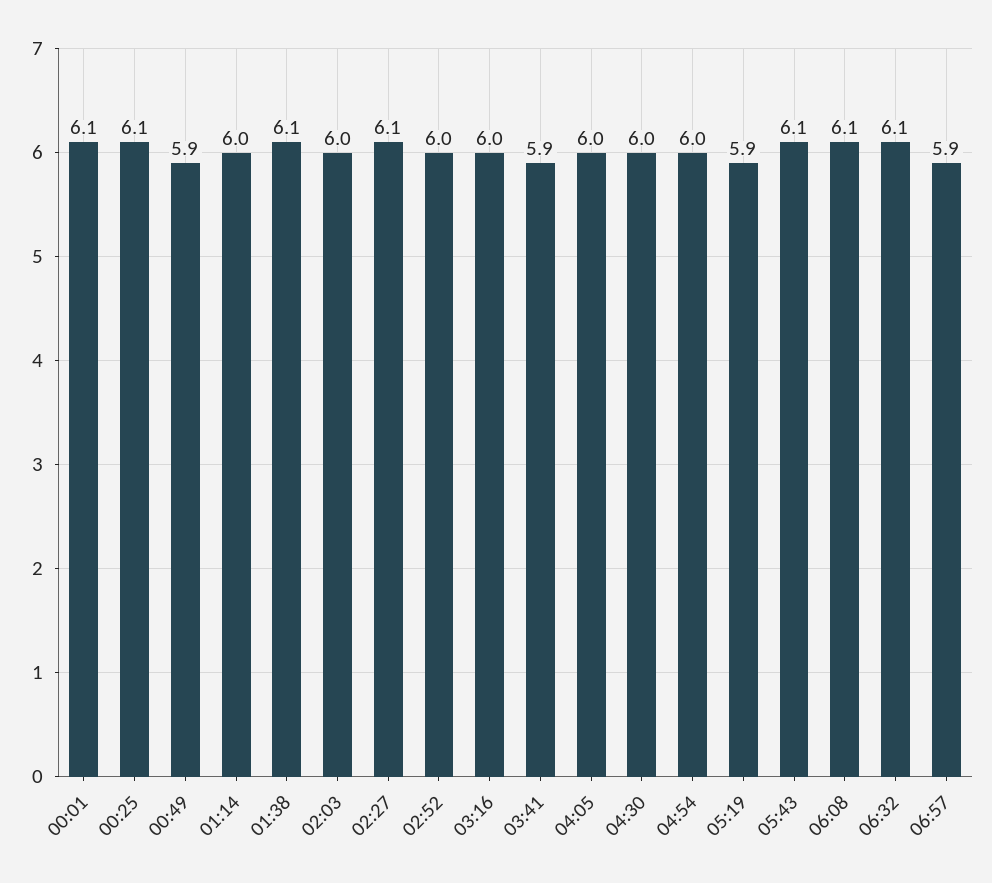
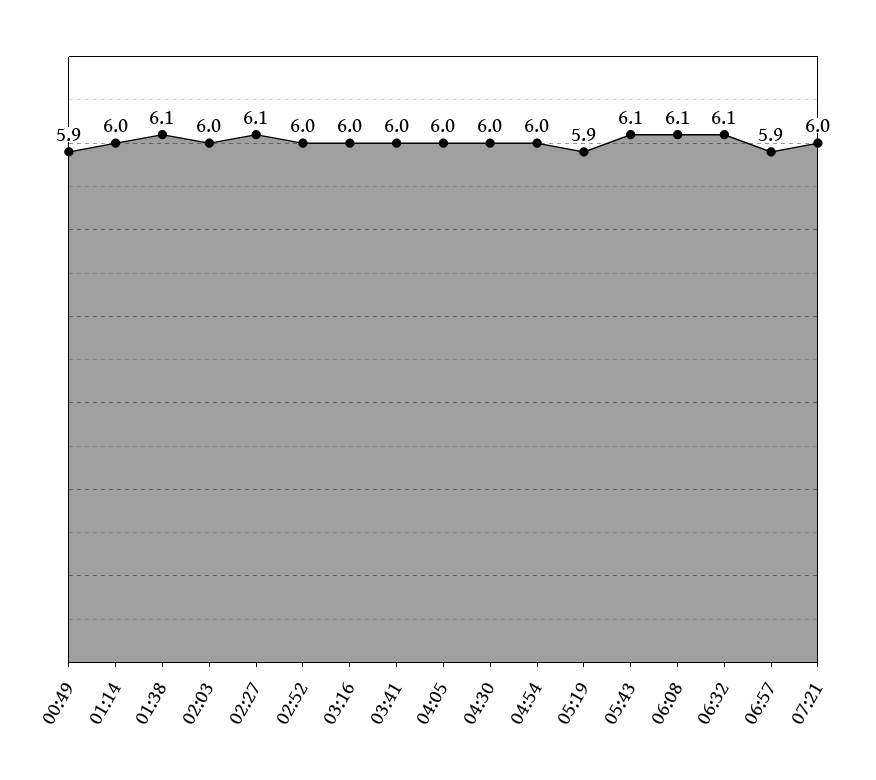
00:01: 6.1 -> none
00:25: 6.1 -> none
03:41: 5.9 -> 6
07:21: none -> 6

